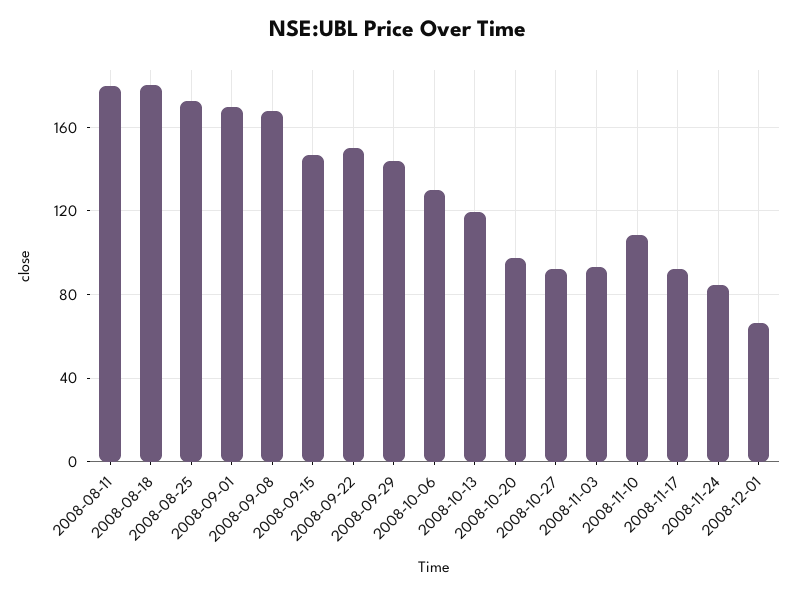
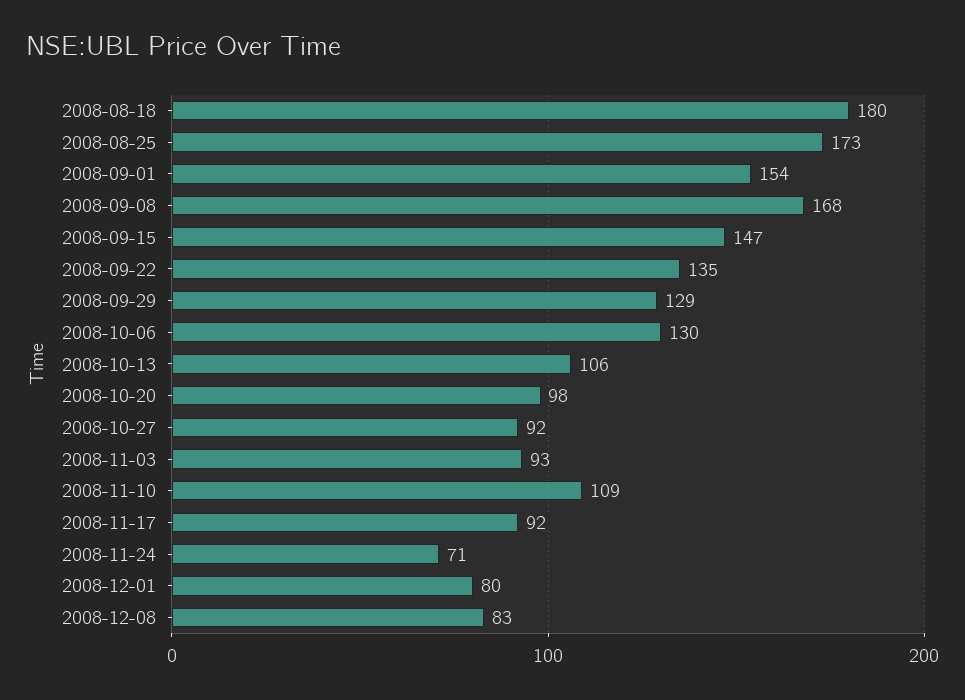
2008-08-11: 180 -> none
2008-09-01: 170 -> 154
2008-09-22: 150 -> 135
2008-09-29: 145 -> 129
2008-10-13: 120 -> 106
2008-11-24: 85 -> 71
2008-12-01: 65 -> 80
2008-12-08: none -> 83

